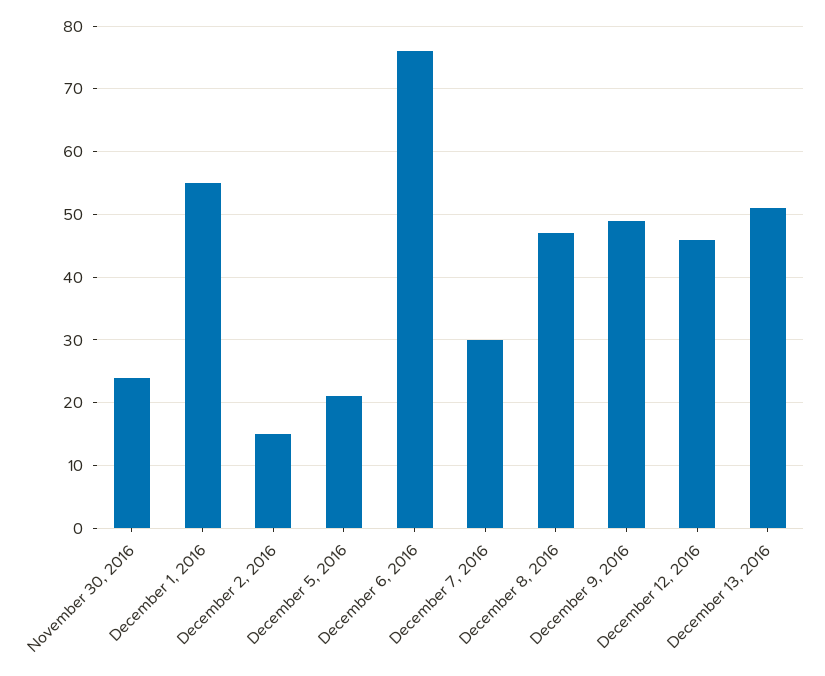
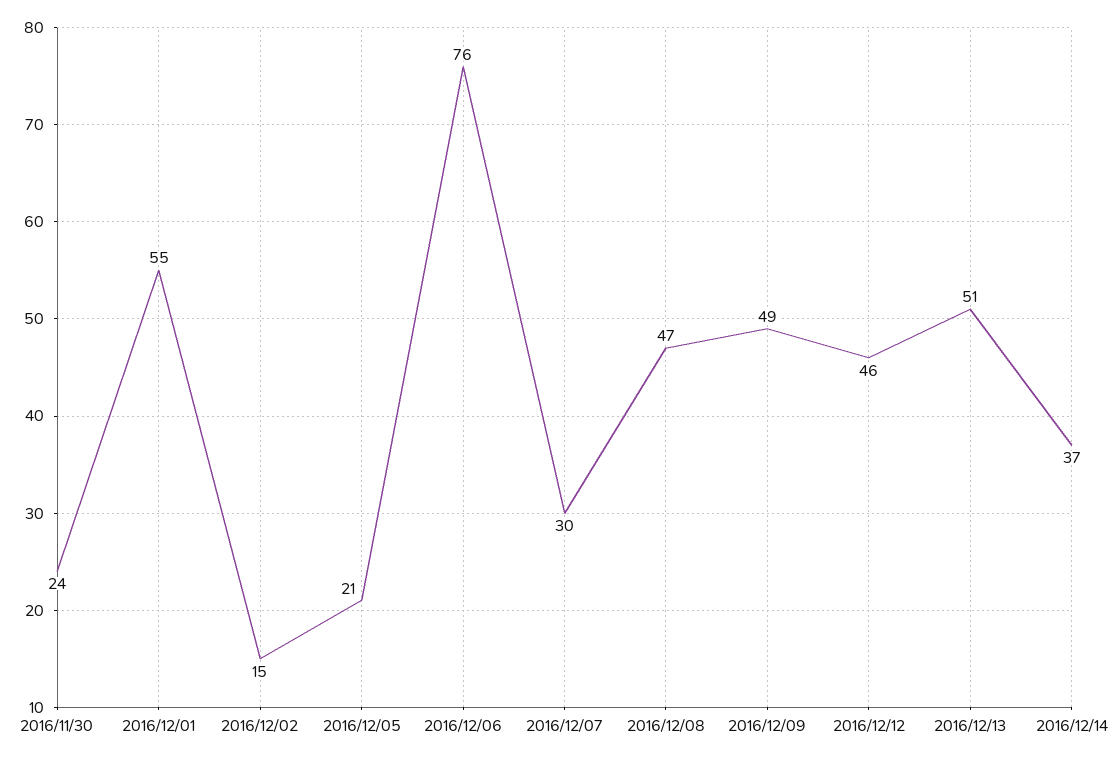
2016/12/14: none -> 37

